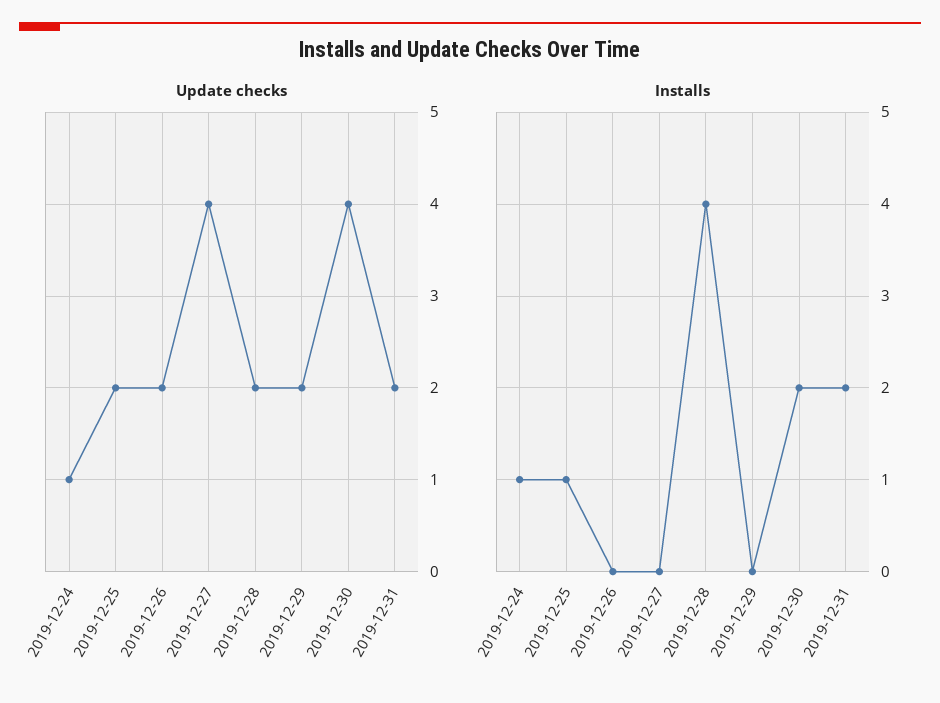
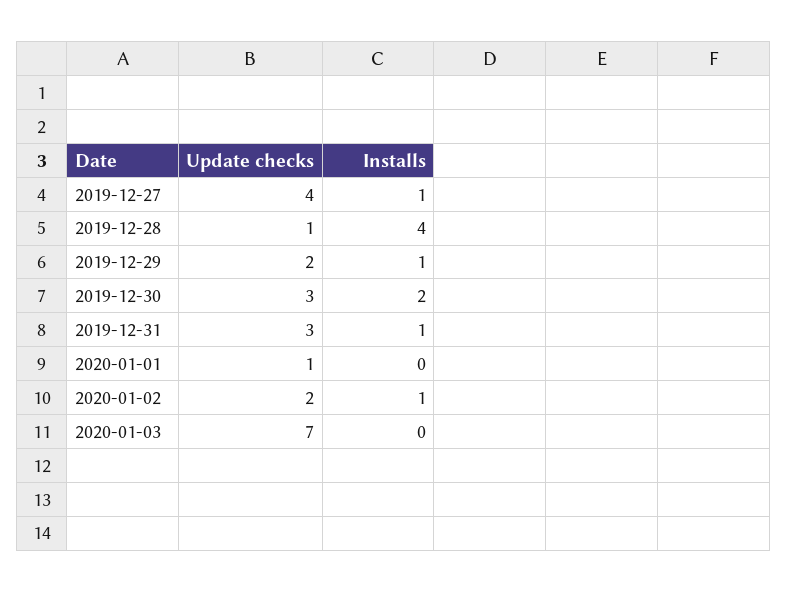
Update checks, 2019-12-24: 1 -> none
Update checks, 2019-12-25: 2 -> none
Update checks, 2019-12-26: 2 -> none
Update checks, 2019-12-28: 2 -> 1
Update checks, 2019-12-30: 4 -> 3
Update checks, 2019-12-31: 2 -> 3
Installs, 2019-12-24: 1 -> none
Installs, 2019-12-25: 1 -> none
Installs, 2019-12-26: 0 -> none
Installs, 2019-12-27: 0 -> 1
Installs, 2019-12-29: 0 -> 1
Installs, 2019-12-31: 2 -> 1
Update checks, 2020-01-01: none -> 1
Installs, 2020-01-01: none -> 0
Update checks, 2020-01-02: none -> 2
Installs, 2020-01-02: none -> 1
Update checks, 2020-01-03: none -> 7
Installs, 2020-01-03: none -> 0

